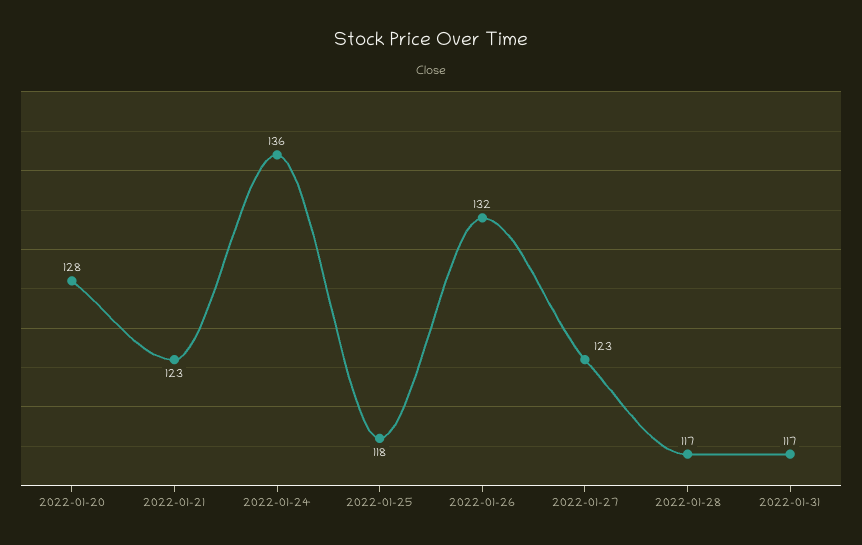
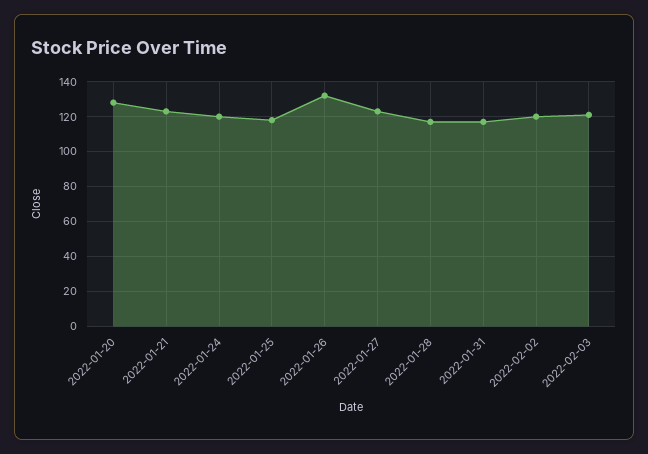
2022-01-24: 136 -> 120
2022-02-02: none -> 120
2022-02-03: none -> 120

